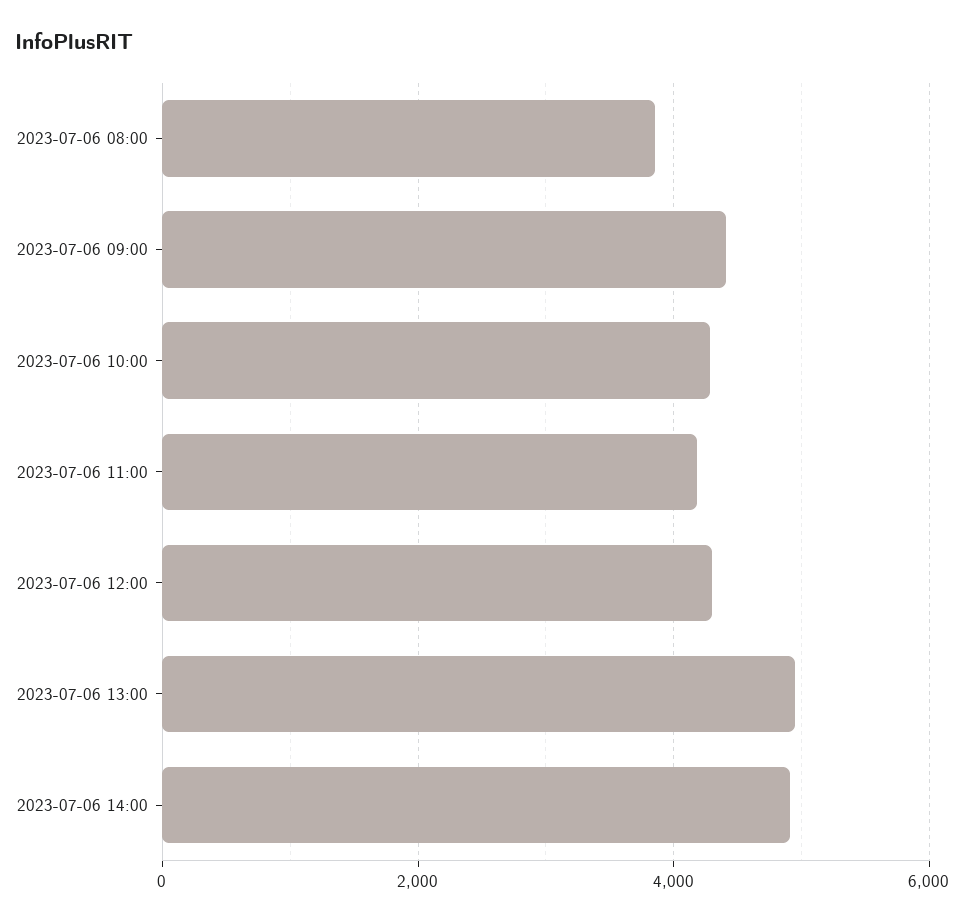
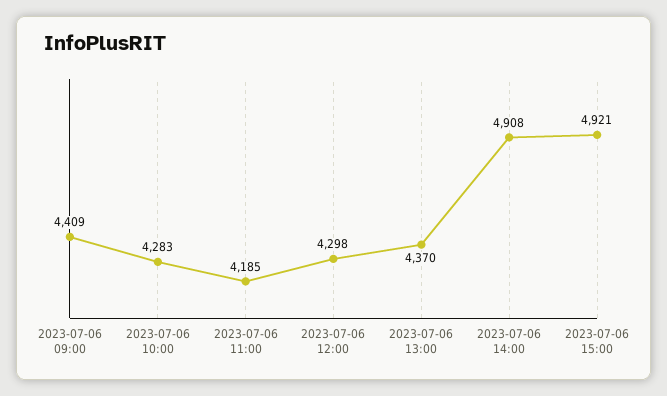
2023-07-06 08:00: 3800 -> none
2023-07-06 13:00: 5000 -> 4370
2023-07-06 15:00: none -> 4921

